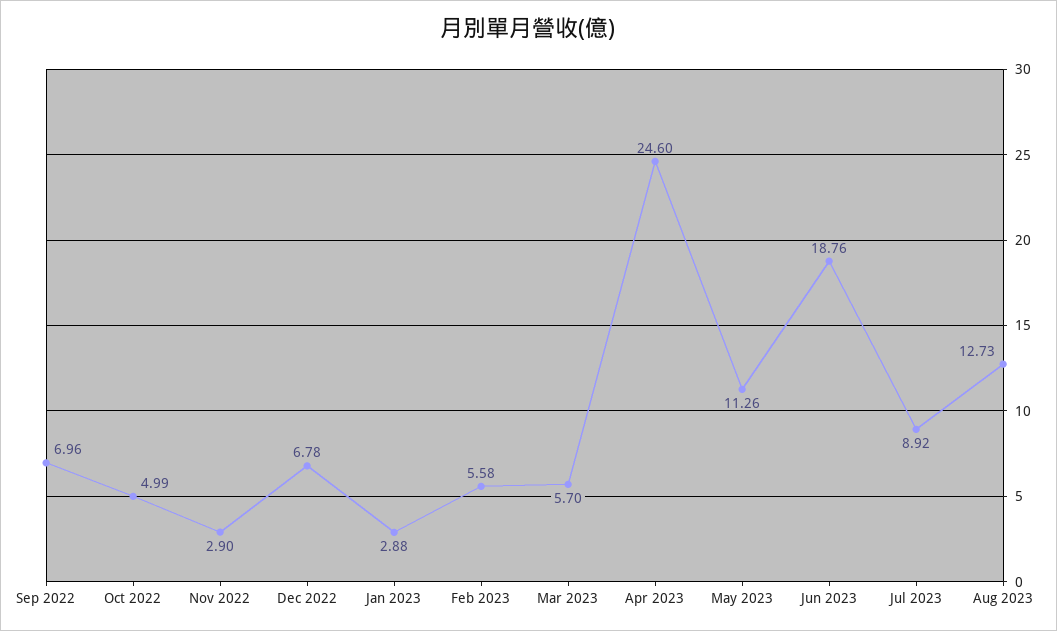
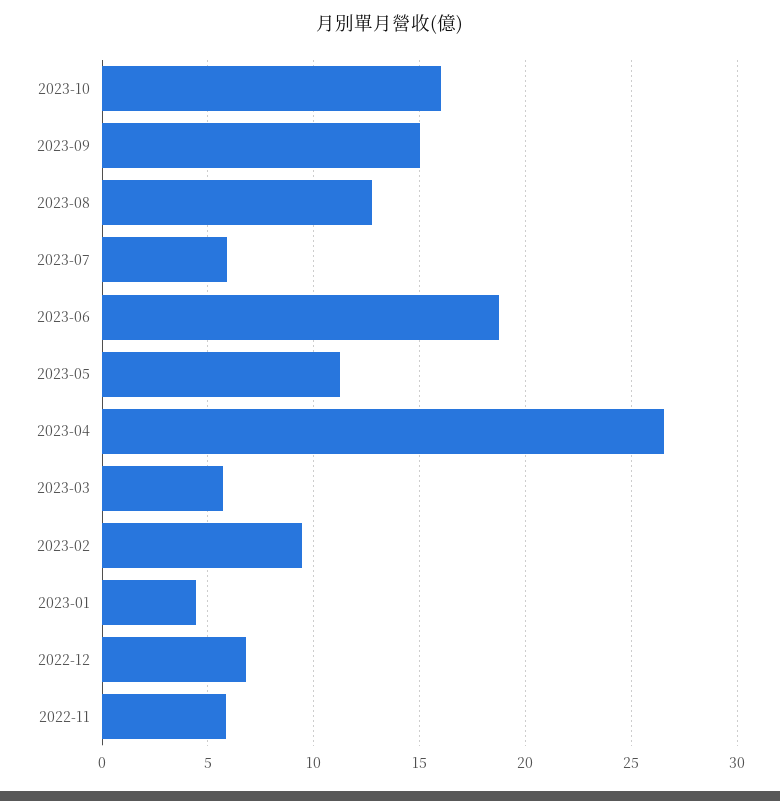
Sep 2022: 6.96 -> none
Oct 2022: 4.99 -> none
Nov 2022: 2.9 -> 6
Jan 2023: 2.88 -> 4.5
Feb 2023: 5.58 -> 9.5
Apr 2023: 24.6 -> 26.5
Jul 2023: 8.92 -> 6
2023-10: none -> 16
2023-09: none -> 15

